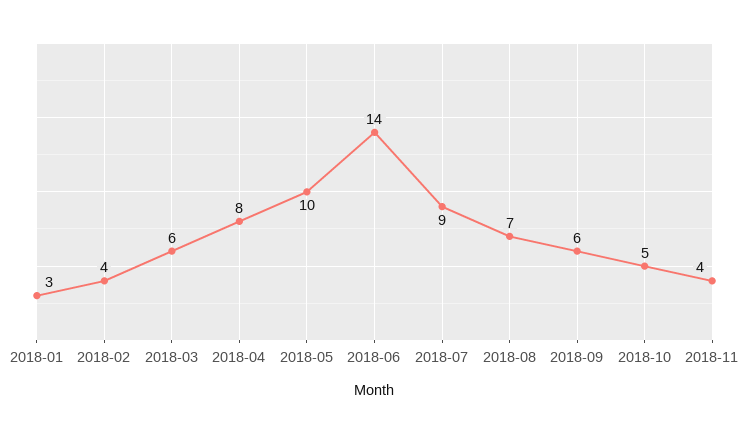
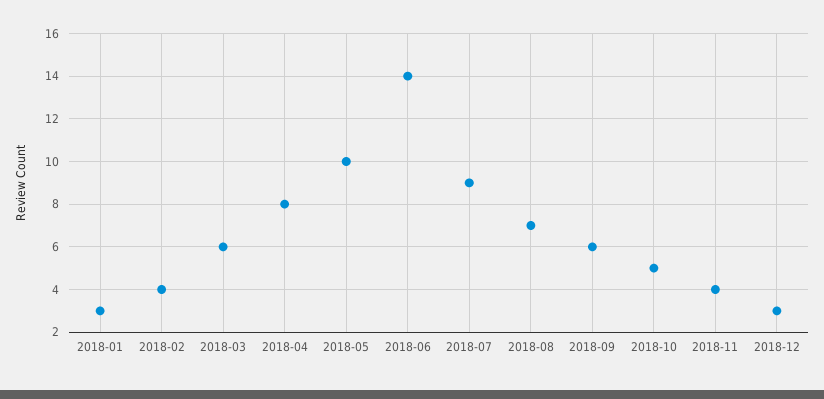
2018-12: none -> 3

